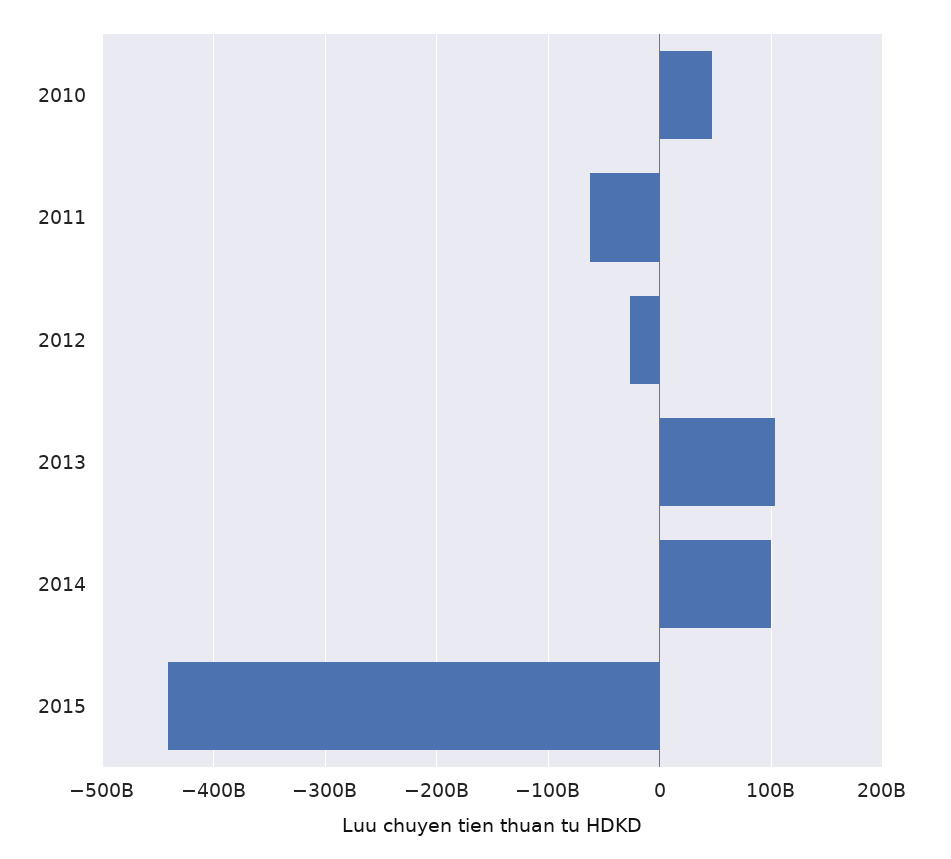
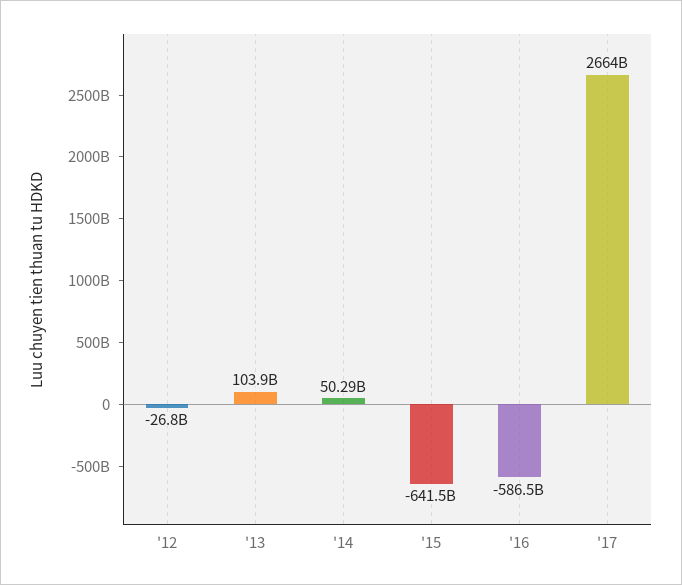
2010: 50000000000 -> none
2011: -60000000000 -> none
2014: 100000000000 -> 50290000000
2015: -440000000000 -> -641500000000
'16: none -> -586500000000
'17: none -> 2664000000000

